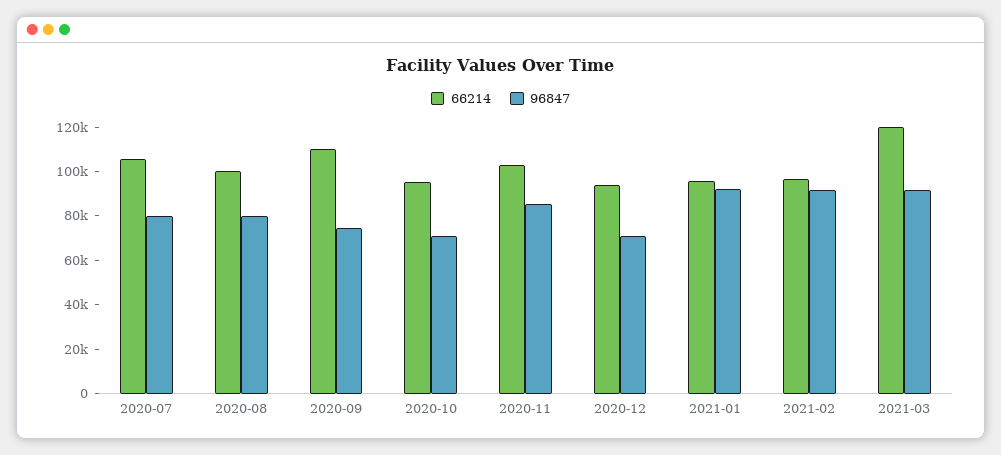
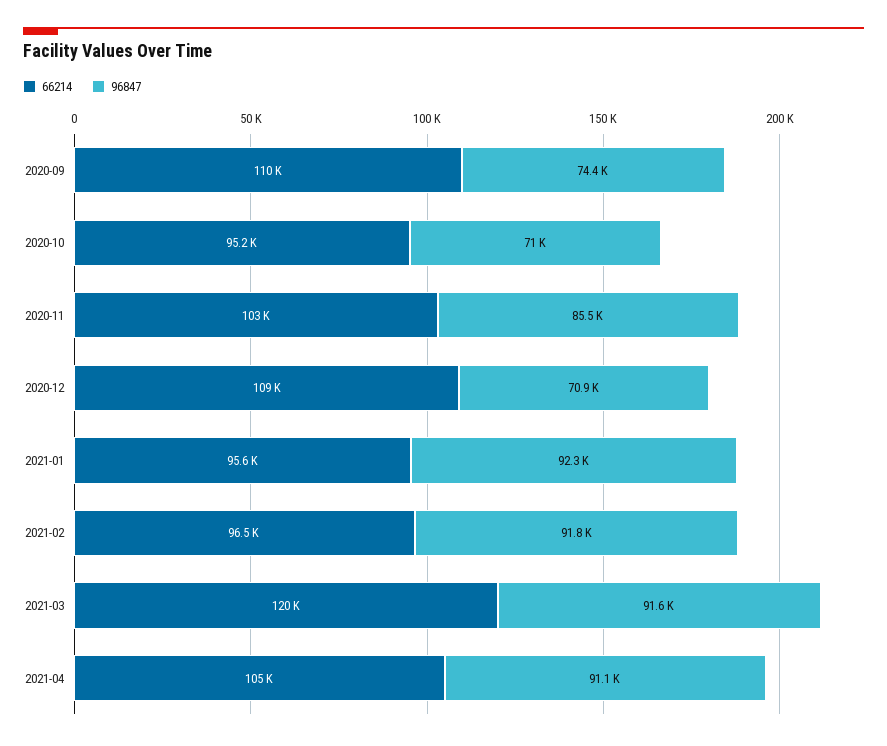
66214, 2020-07: 105000 -> none
96847, 2020-07: 80000 -> none
66214, 2020-08: 100000 -> none
96847, 2020-08: 80000 -> none
66214, 2020-12: 95000 -> 109000
66214, 2021-04: none -> 105000
96847, 2021-04: none -> 91100

